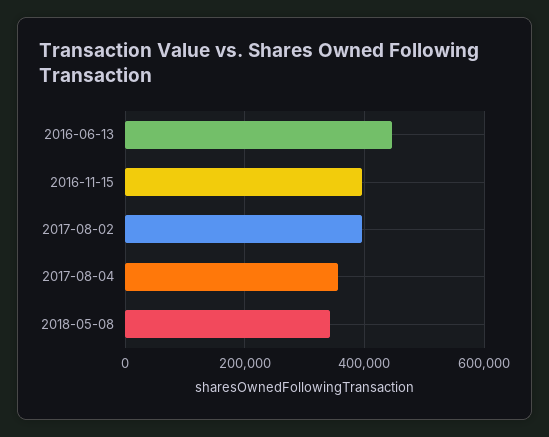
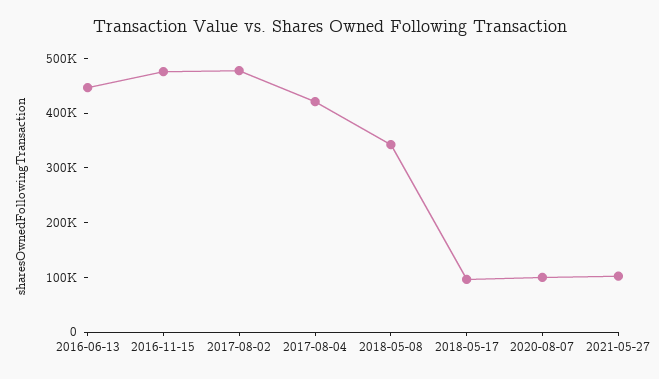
2016-11-15: 400000 -> 480000
2017-08-02: 400000 -> 480000
2017-08-04: 360000 -> 420000
2018-05-17: none -> 100000
2020-08-07: none -> 100000
2021-05-27: none -> 100000

